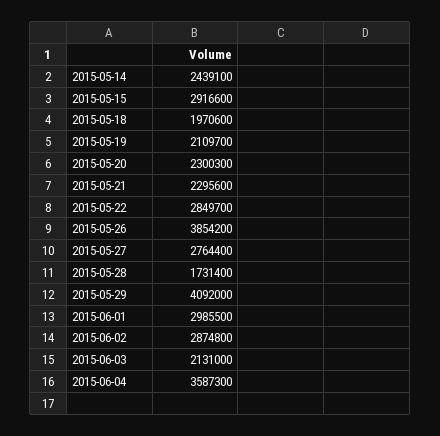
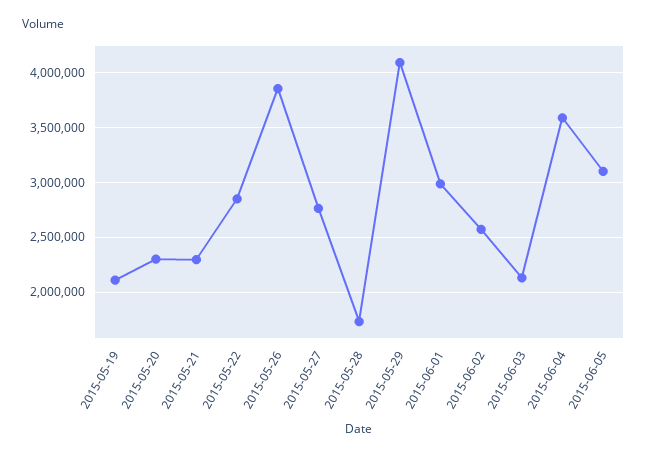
2015-05-14: 2439100 -> none
2015-05-15: 2916600 -> none
2015-05-18: 1970600 -> none
2015-06-02: 2874800 -> 2600000
2015-06-05: none -> 3100000

